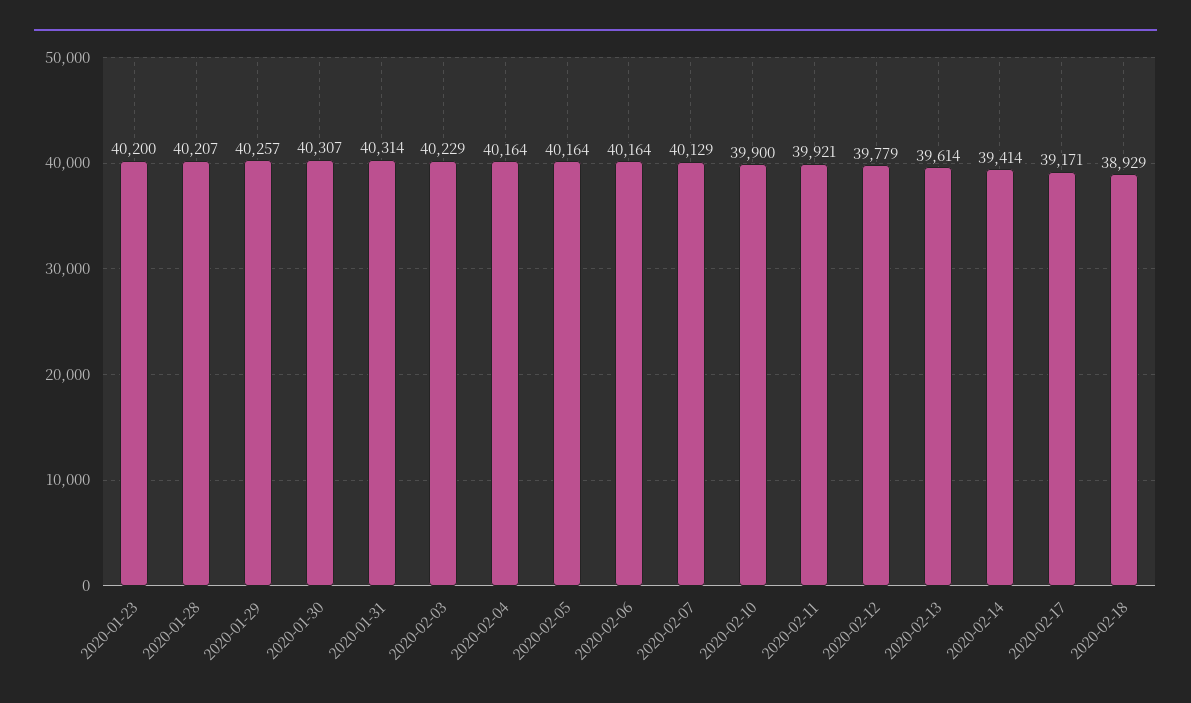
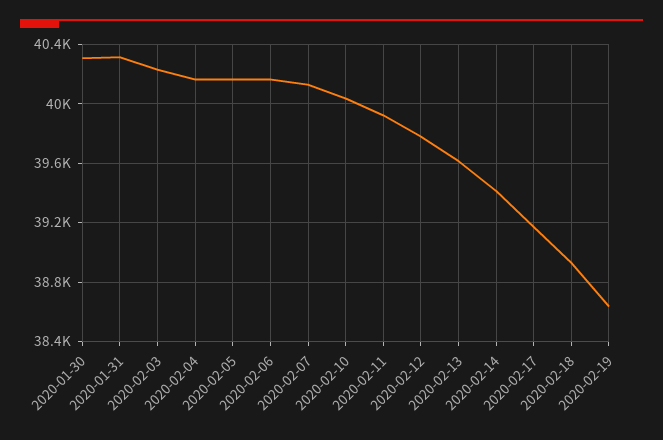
2020-01-23: 40200 -> none
2020-01-28: 40207 -> none
2020-01-29: 40257 -> none
2020-02-10: 39900 -> 40050
2020-02-19: none -> 38650

